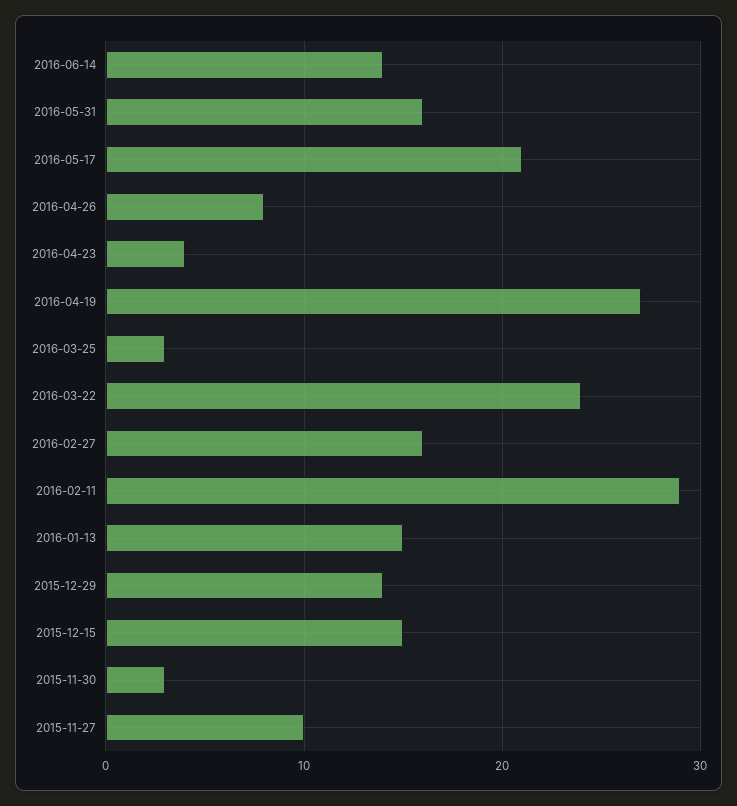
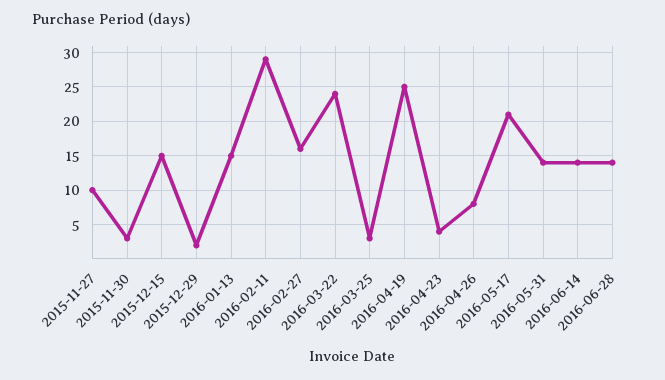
2016-05-31: 16 -> 14
2016-04-19: 27 -> 25
2015-12-29: 14 -> 2
2016-06-28: none -> 14

